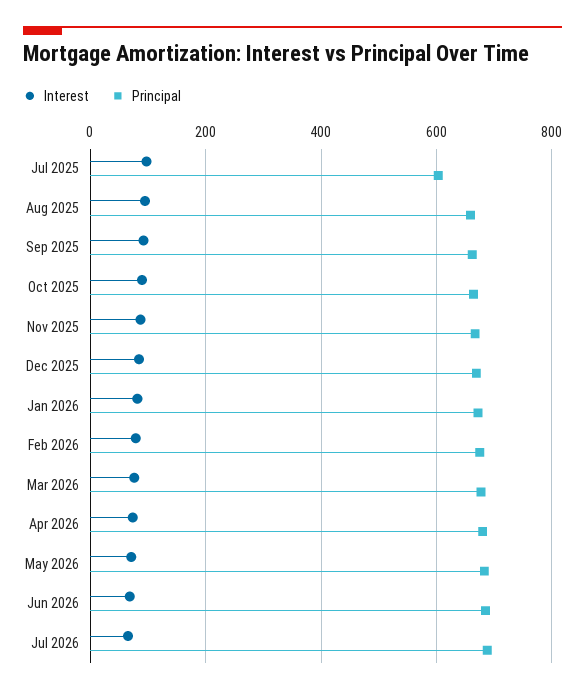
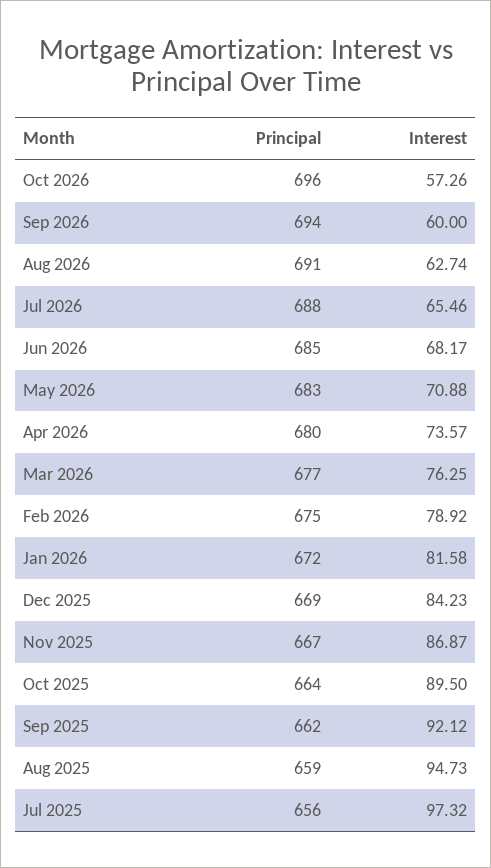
Principal, Jul 2025: 600 -> 656
Principal, Oct 2026: none -> 696
Interest, Oct 2026: none -> 57.26
Principal, Sep 2026: none -> 694
Interest, Sep 2026: none -> 60
Principal, Aug 2026: none -> 691
Interest, Aug 2026: none -> 62.74

